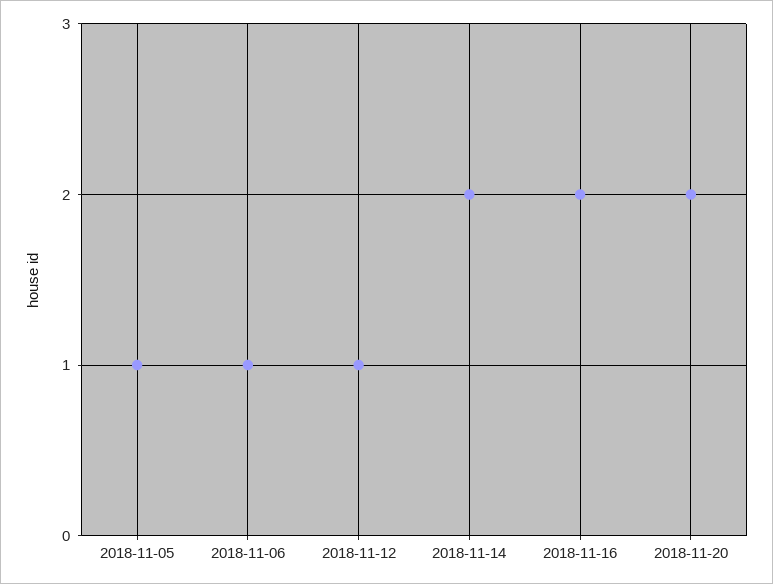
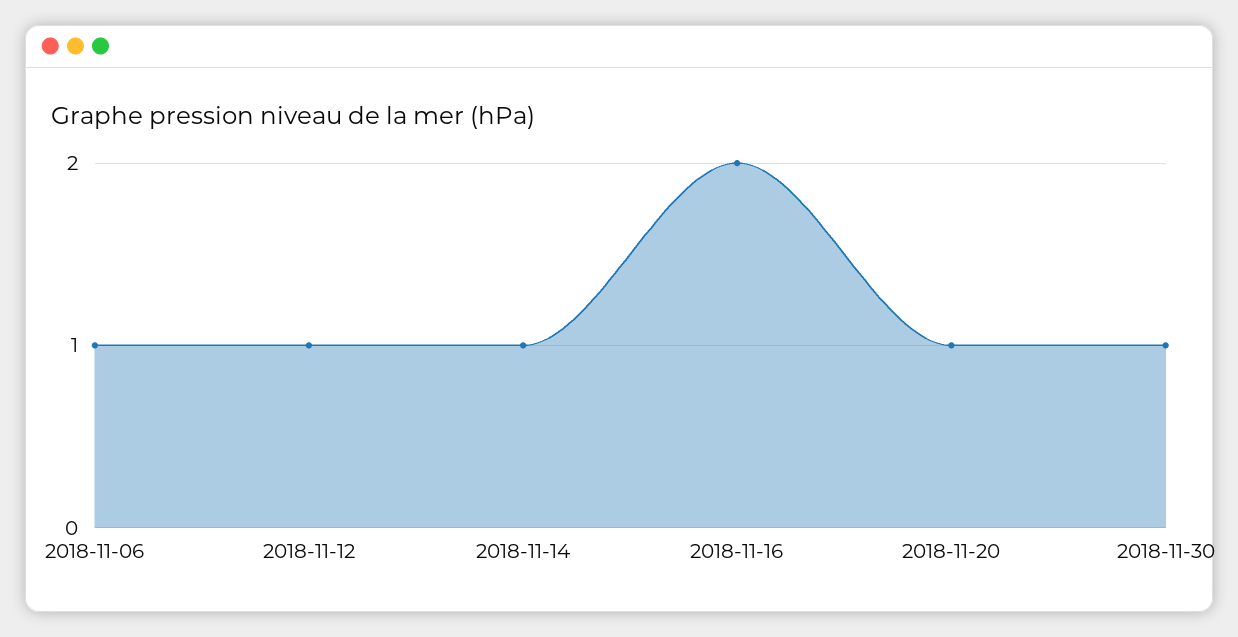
2018-11-05: 1 -> none
2018-11-14: 2 -> 1
2018-11-20: 2 -> 1
2018-11-30: none -> 1

